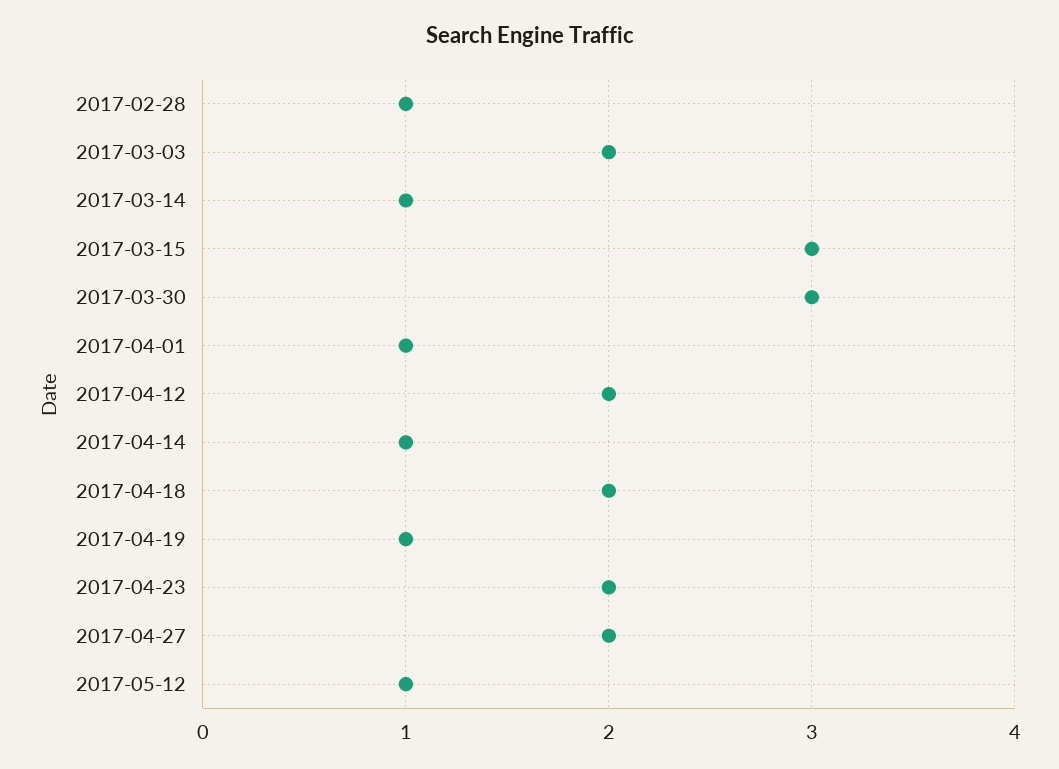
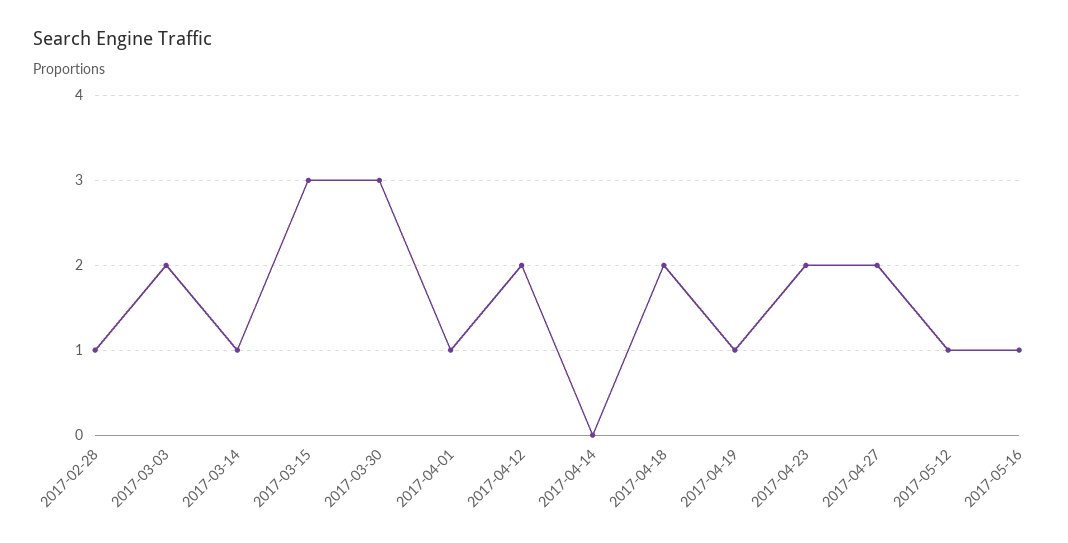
2017-04-14: 1 -> 0
2017-05-16: none -> 1

